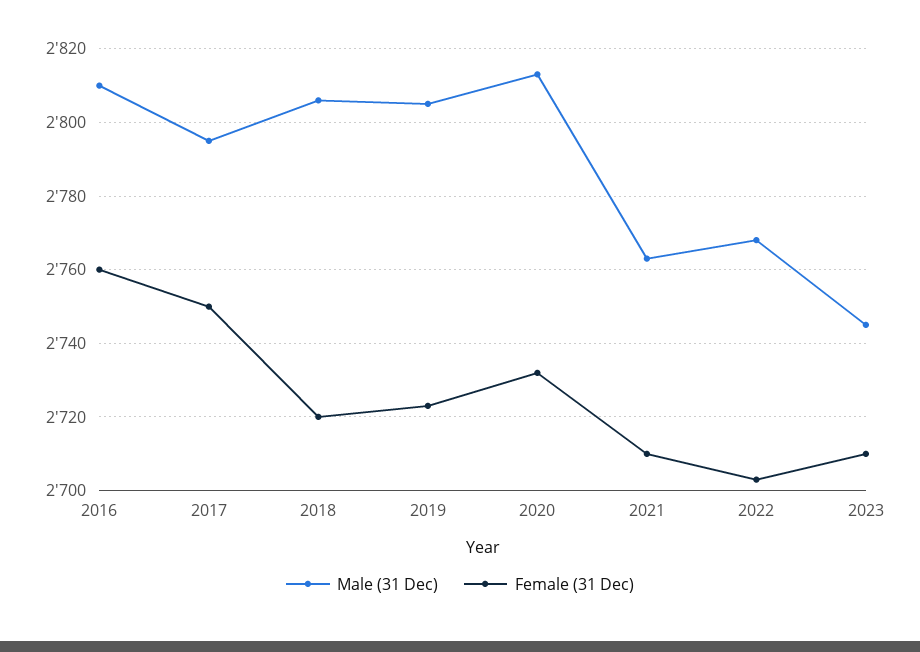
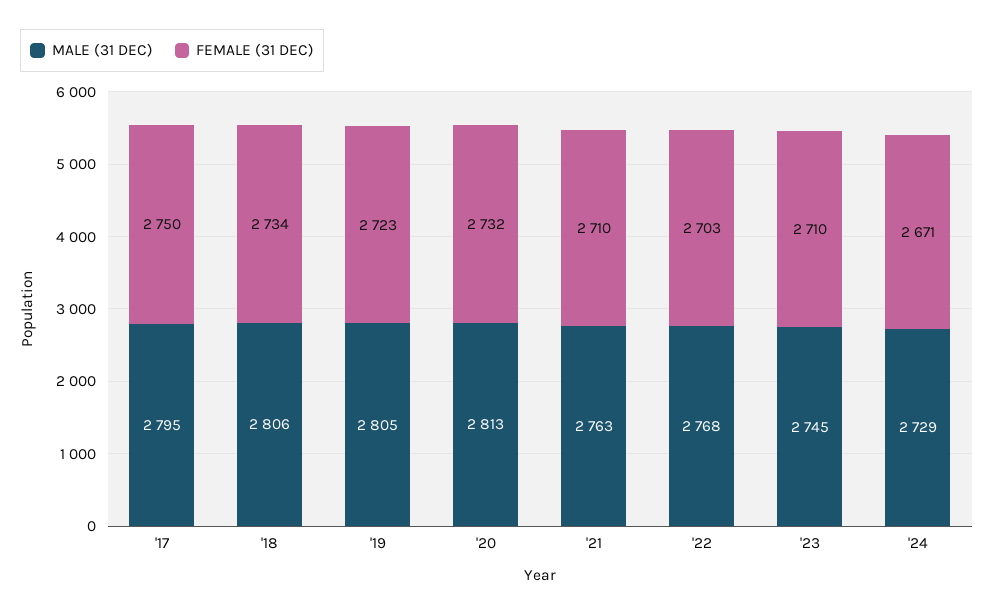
Male (31 Dec), 2016: 2810 -> none
Female (31 Dec), 2016: 2760 -> none
Female (31 Dec), 2018: 2720 -> 2734
Male (31 Dec), '24: none -> 2729
Female (31 Dec), '24: none -> 2671

